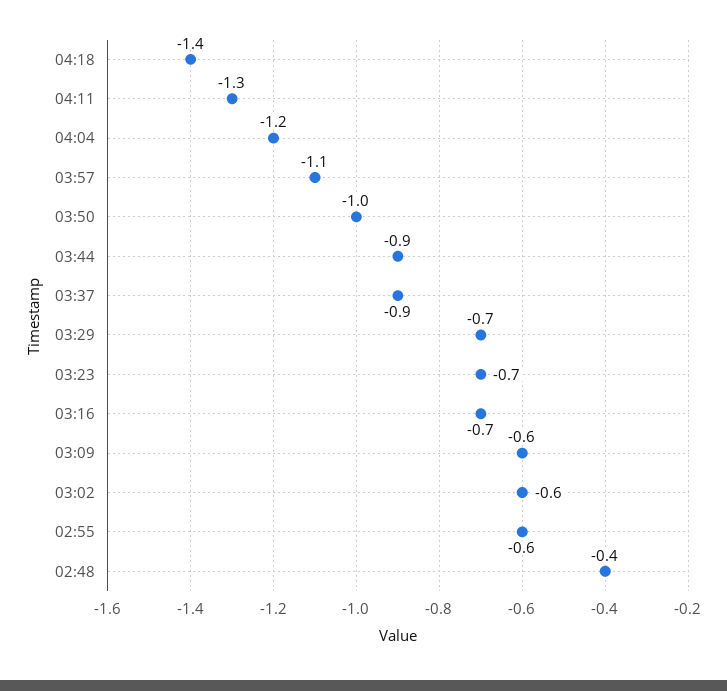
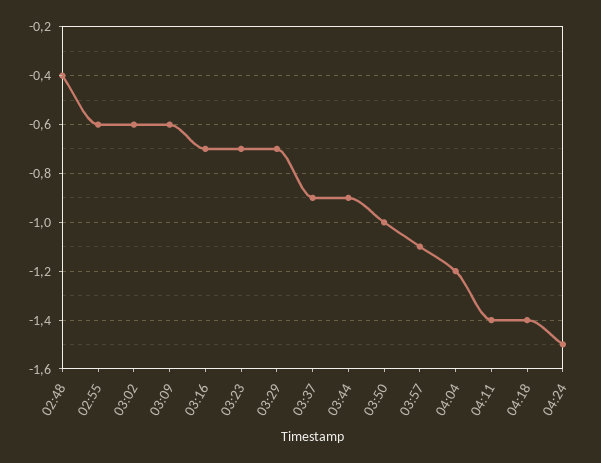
04:11: -1.3 -> -1.4
04:24: none -> -1.5

